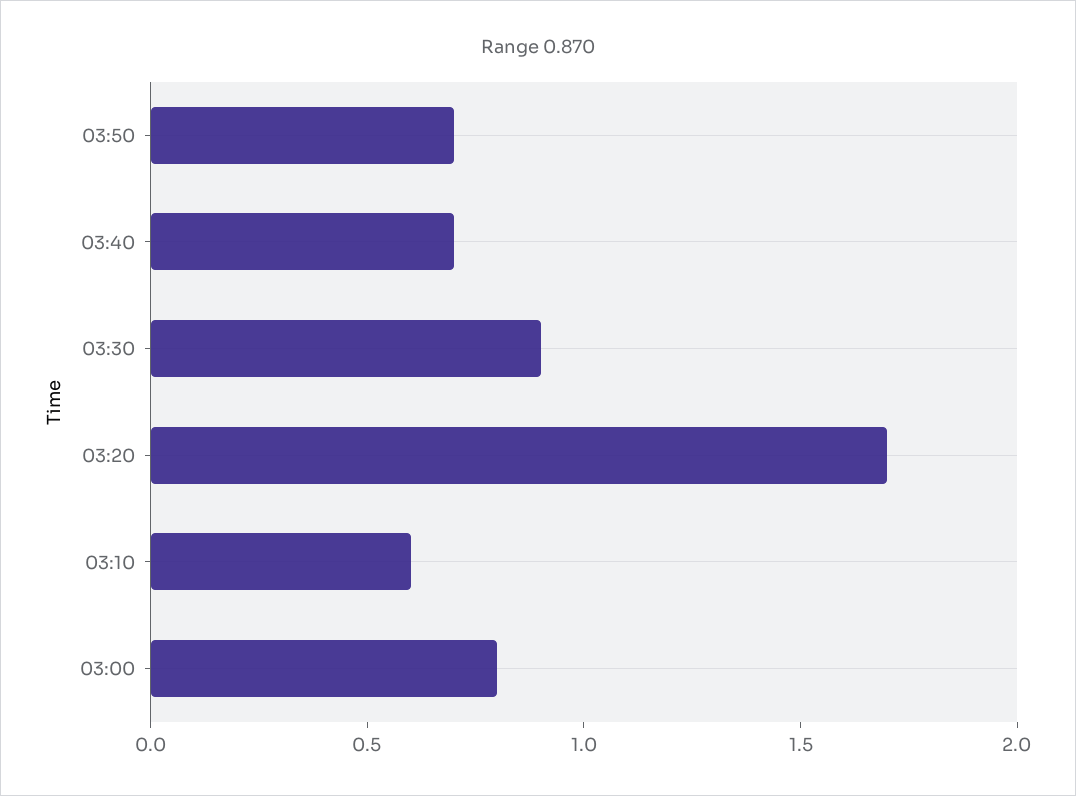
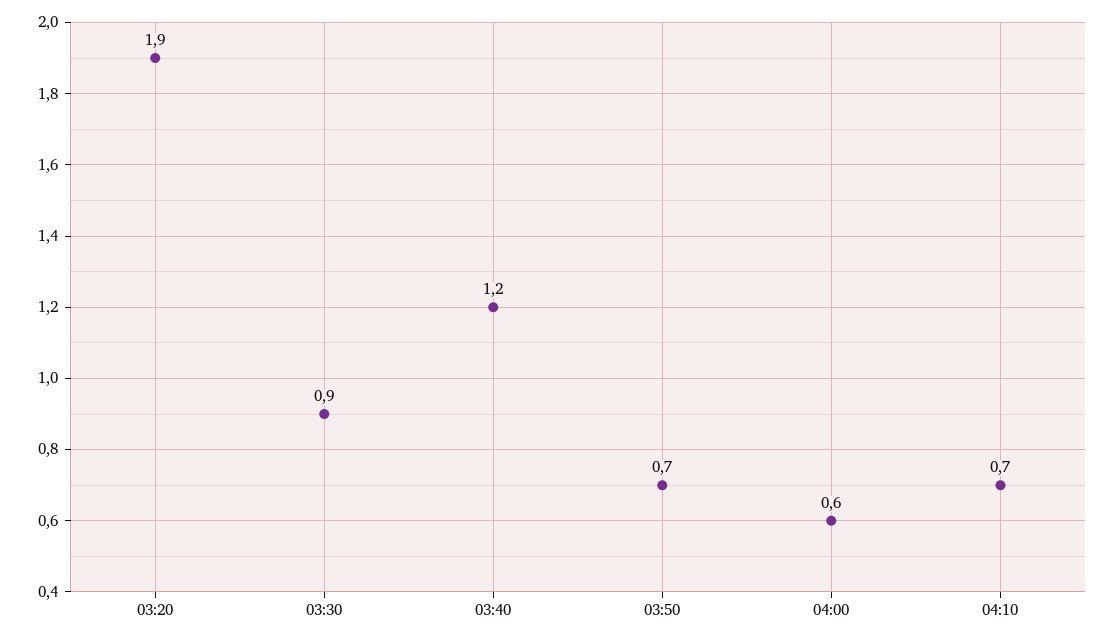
03:40: 0.7 -> 1.2
03:20: 1.7 -> 1.9
03:10: 0.6 -> none
03:00: 0.8 -> none
04:00: none -> 0.6
04:10: none -> 0.7

